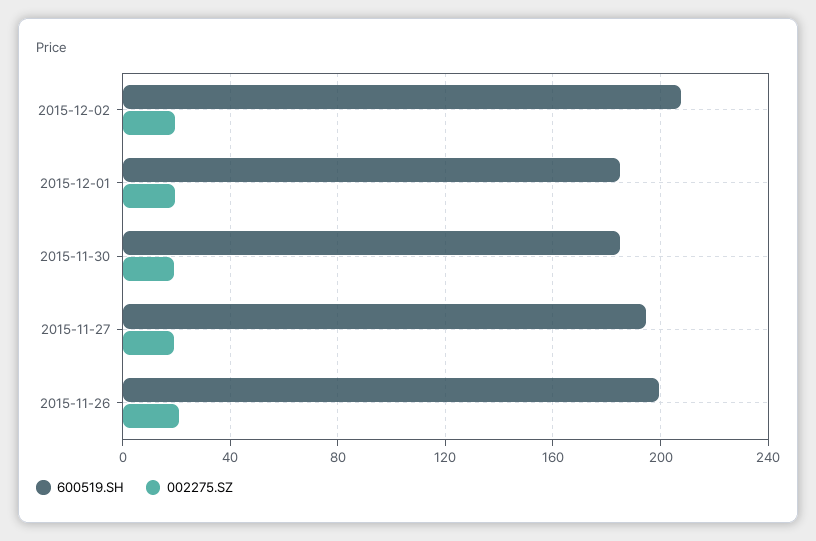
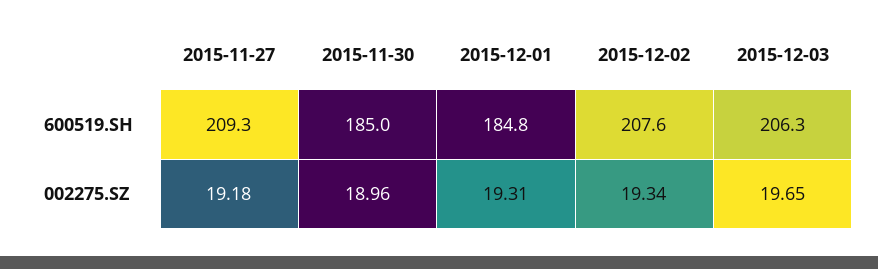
600519.SH, 2015-11-27: 195 -> 209.3
600519.SH, 2015-11-26: 200 -> none
002275.SZ, 2015-11-26: 20 -> none
600519.SH, 2015-12-03: none -> 206.3
002275.SZ, 2015-12-03: none -> 19.65

